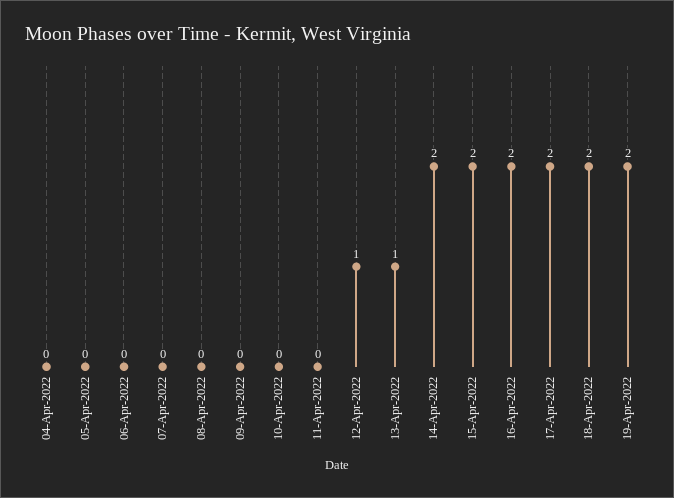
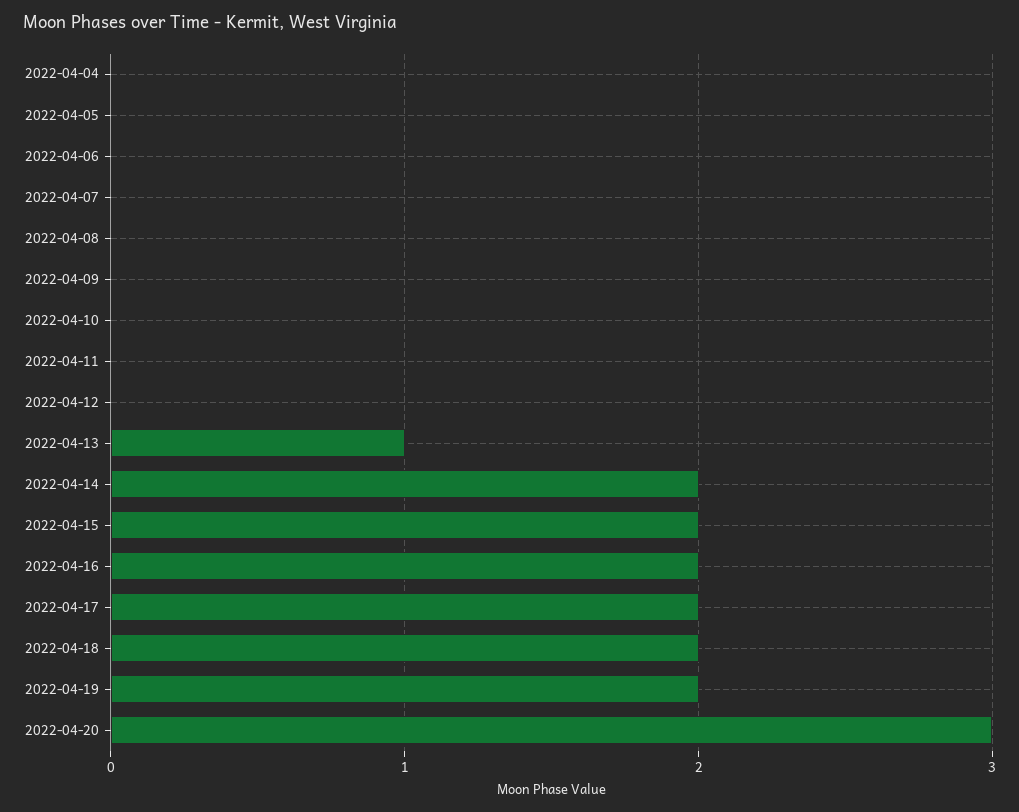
12-Apr-2022: 1 -> 0
2022-04-20: none -> 3

